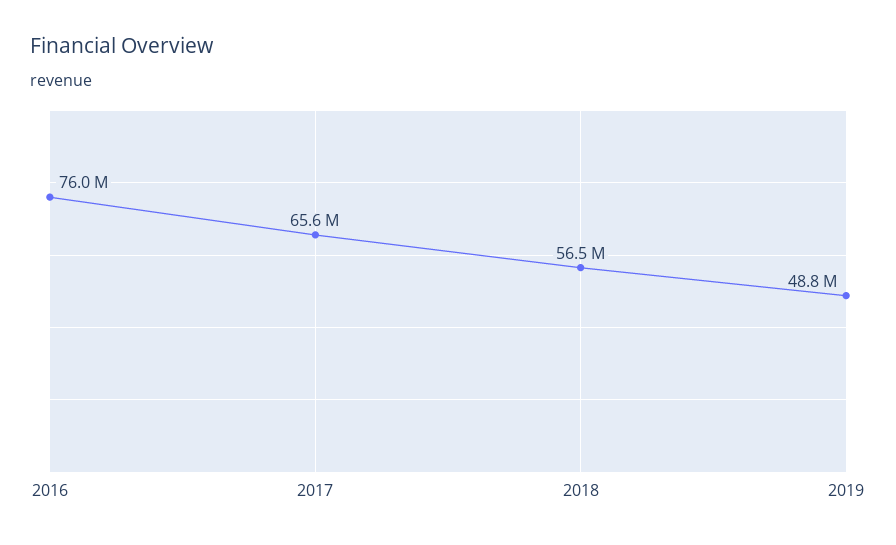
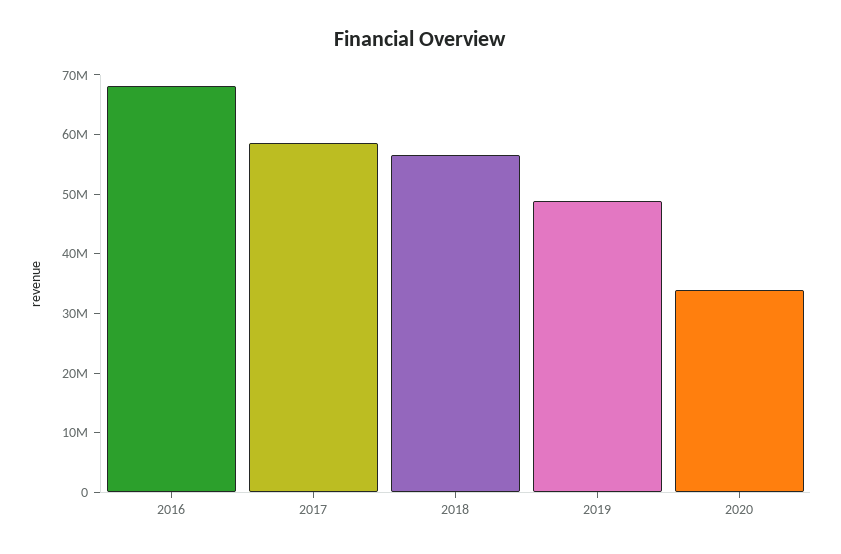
2016: 76000000 -> 68000000
2017: 65600000 -> 58000000
2020: none -> 34000000

